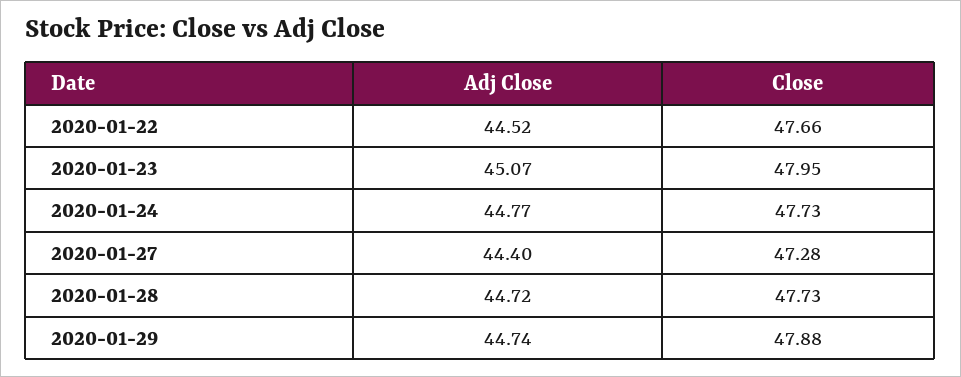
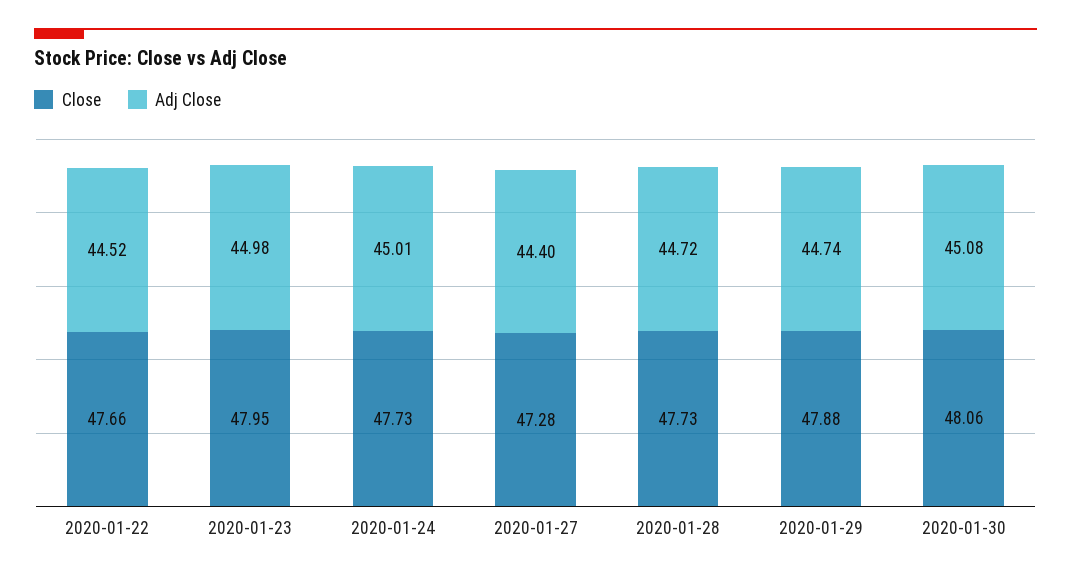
Adj Close, 2020-01-23: 45.07 -> 44.98
Adj Close, 2020-01-24: 44.77 -> 45.01
Close, 2020-01-30: none -> 48.06
Adj Close, 2020-01-30: none -> 45.08

